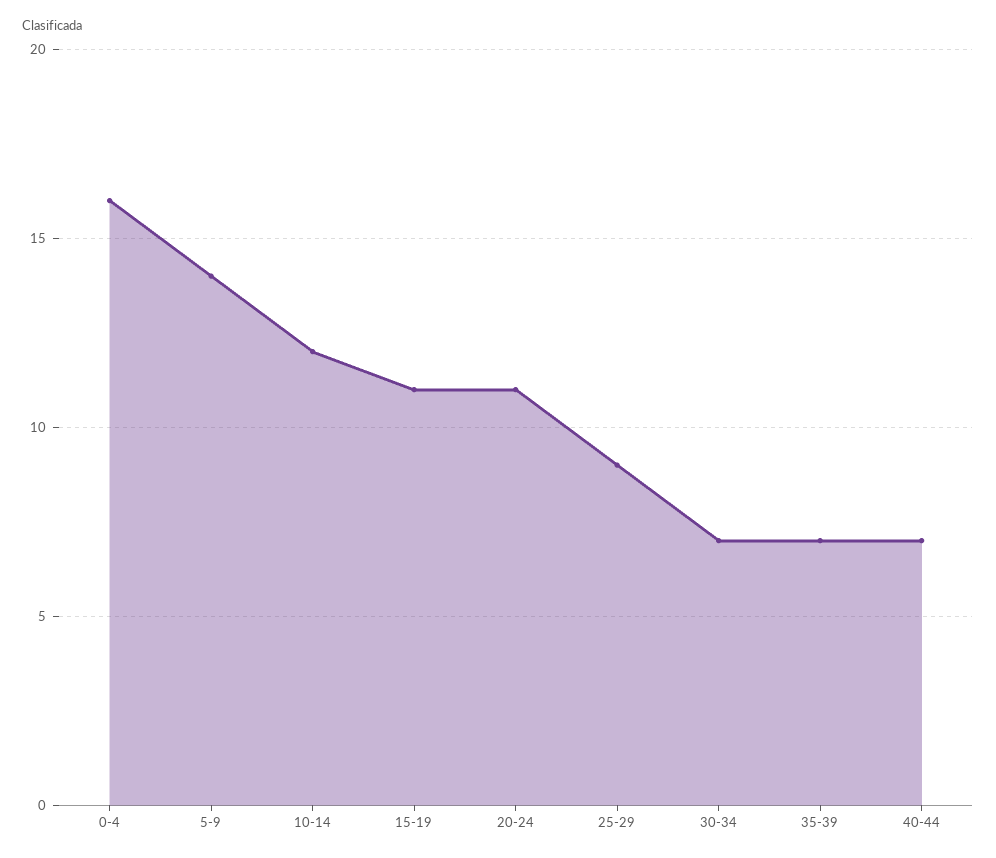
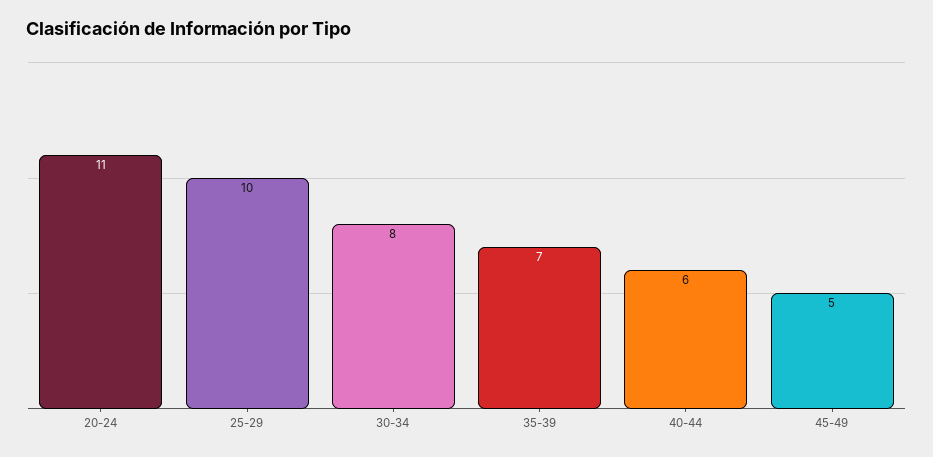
0-4: 16 -> none
5-9: 14 -> none
10-14: 12 -> none
15-19: 11 -> none
25-29: 9 -> 10
30-34: 7 -> 8
40-44: 7 -> 6
45-49: none -> 5

